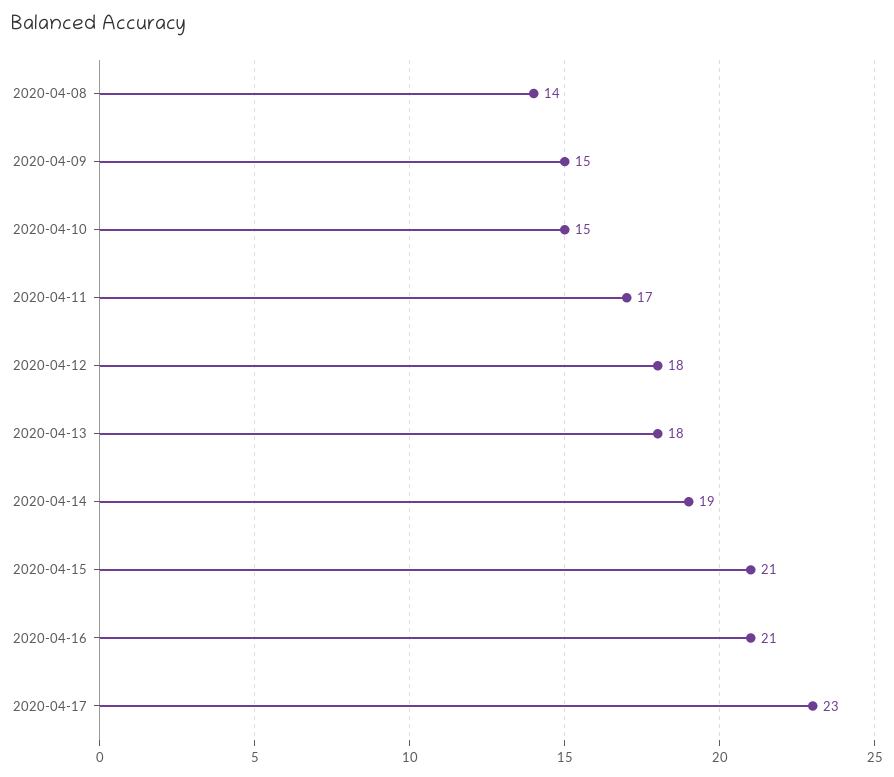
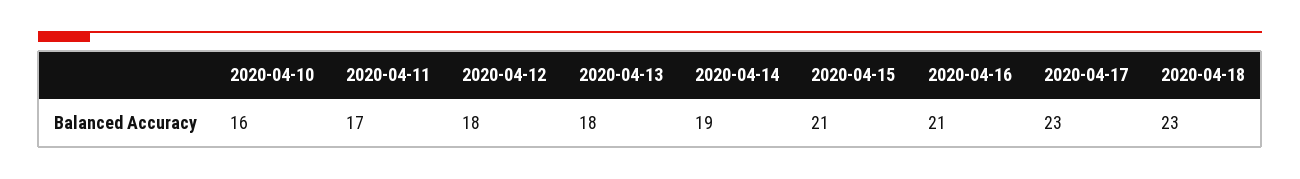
2020-04-08: 14 -> none
2020-04-09: 15 -> none
2020-04-10: 15 -> 16
2020-04-18: none -> 23

